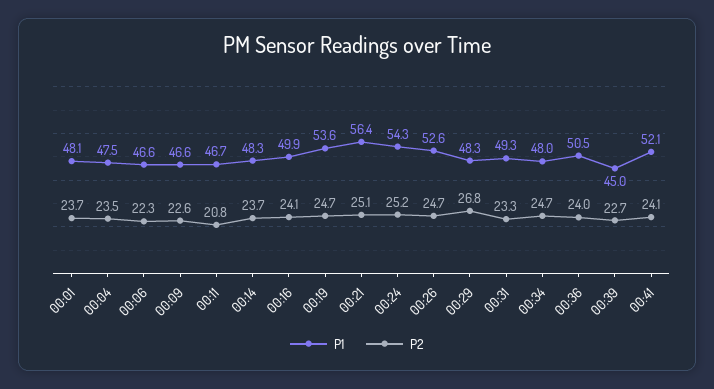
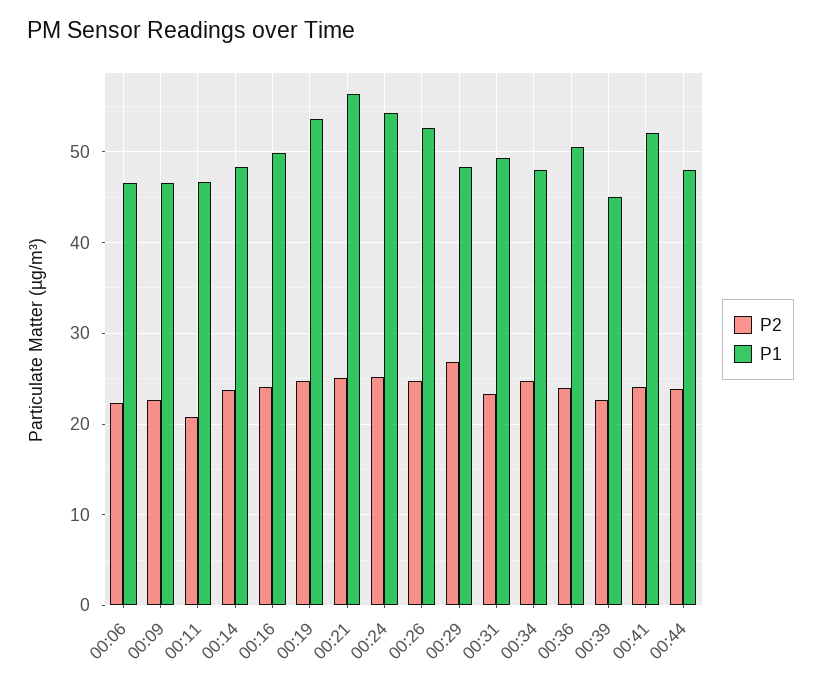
P1, 00:01: 48.1 -> none
P2, 00:01: 23.7 -> none
P1, 00:04: 47.5 -> none
P2, 00:04: 23.5 -> none
P2, 00:44: none -> 24
P1, 00:44: none -> 48

